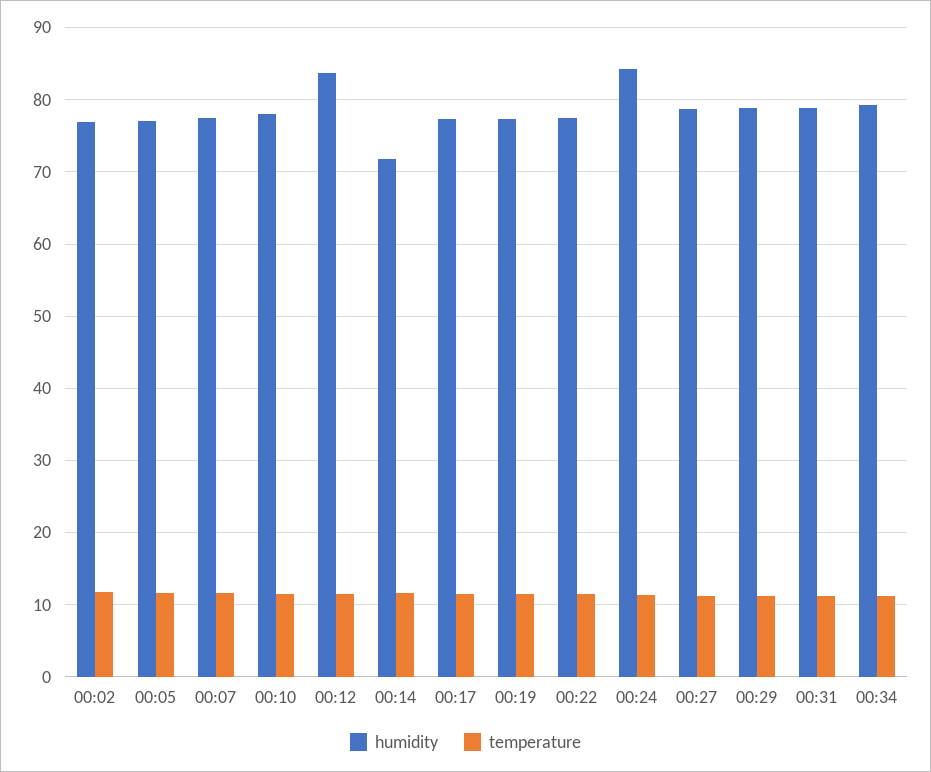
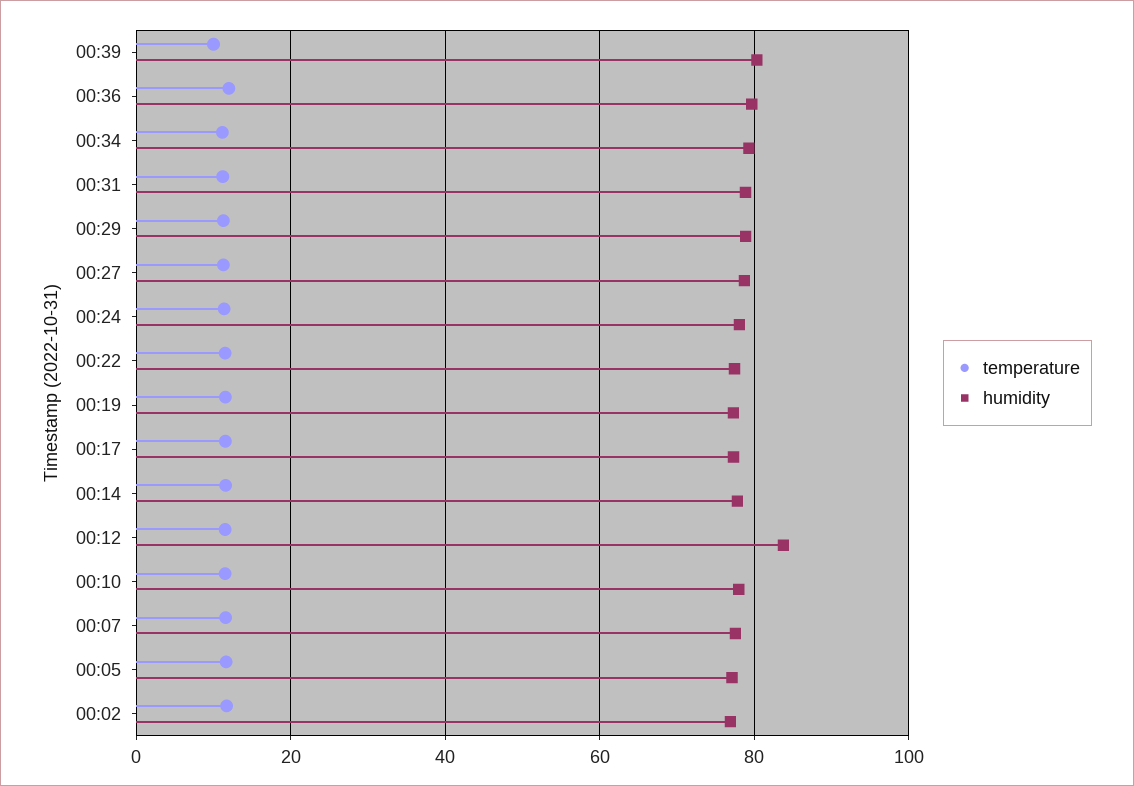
humidity, 00:14: 72 -> 78
humidity, 00:24: 84 -> 78
temperature, 00:39: none -> 10
humidity, 00:39: none -> 80
temperature, 00:36: none -> 12
humidity, 00:36: none -> 80

